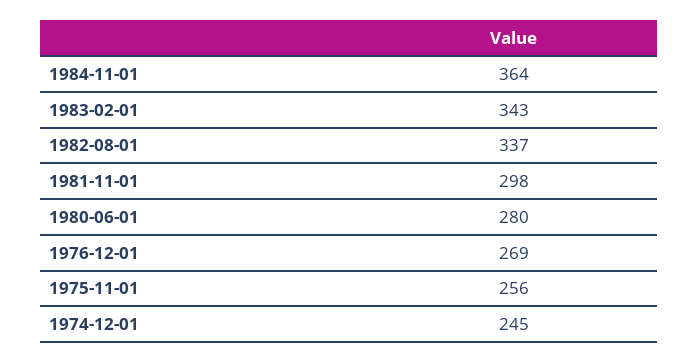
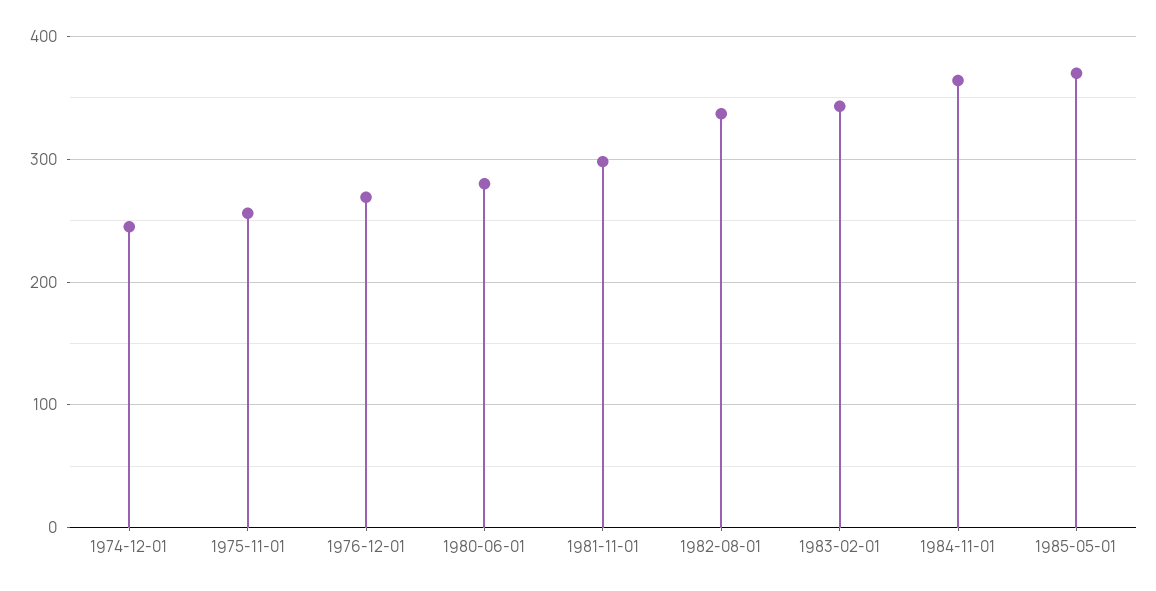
1985-05-01: none -> 370

